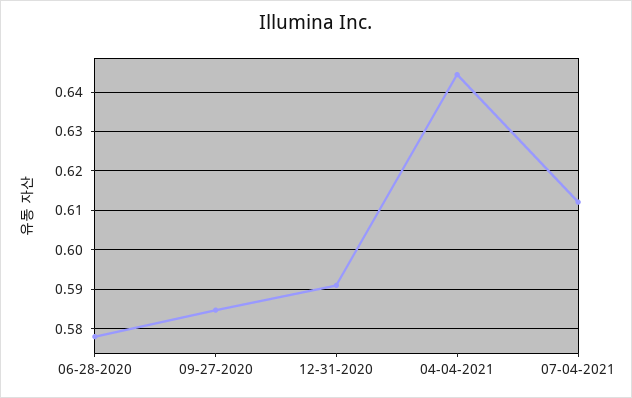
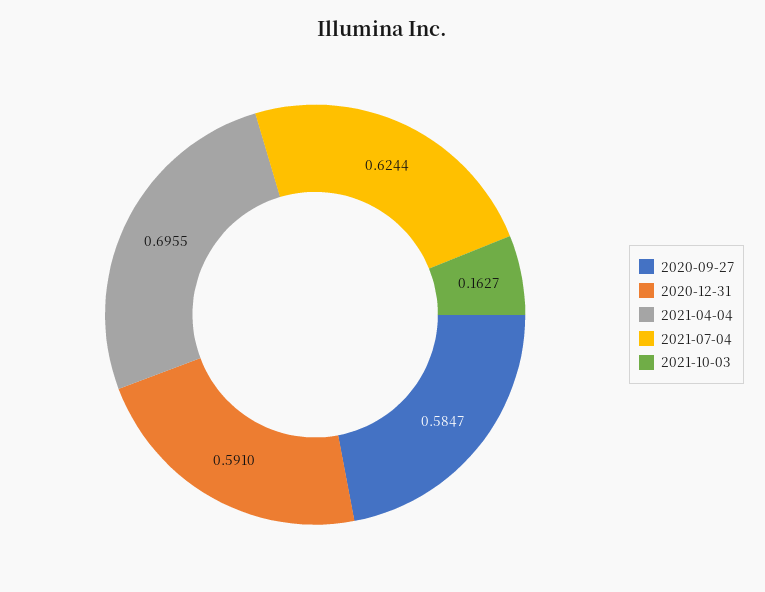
06-28-2020: 0.578 -> none
04-04-2021: 0.644 -> 0.6955
07-04-2021: 0.612 -> 0.6244
2021-10-03: none -> 0.1627

